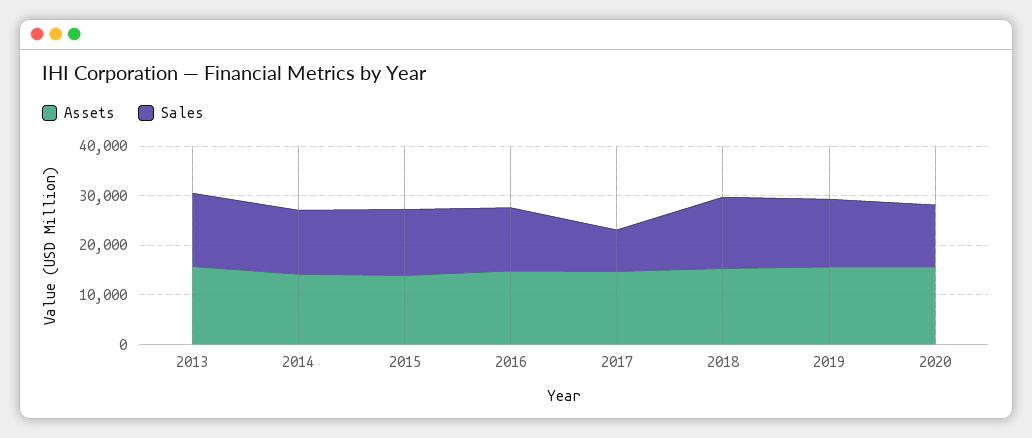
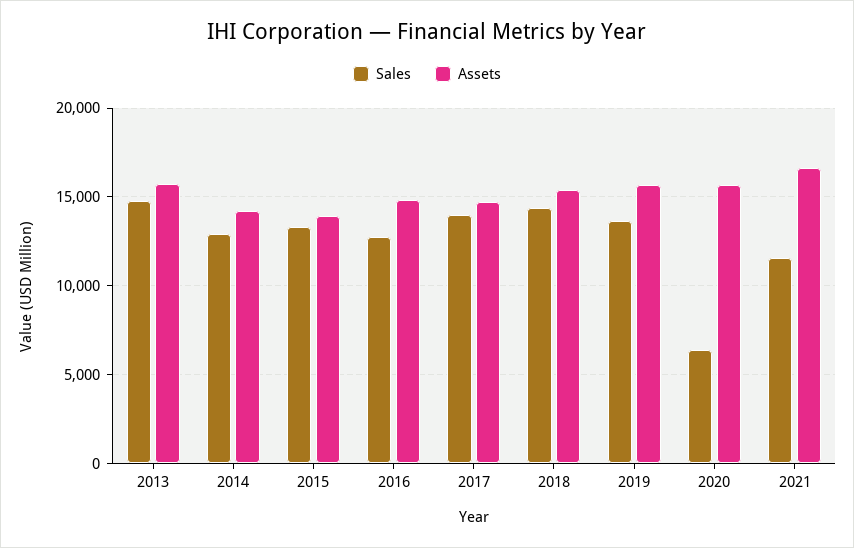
Sales, 2017: 8000 -> 14000
Sales, 2020: 12000 -> 6500
Sales, 2021: none -> 11500
Assets, 2021: none -> 16500

